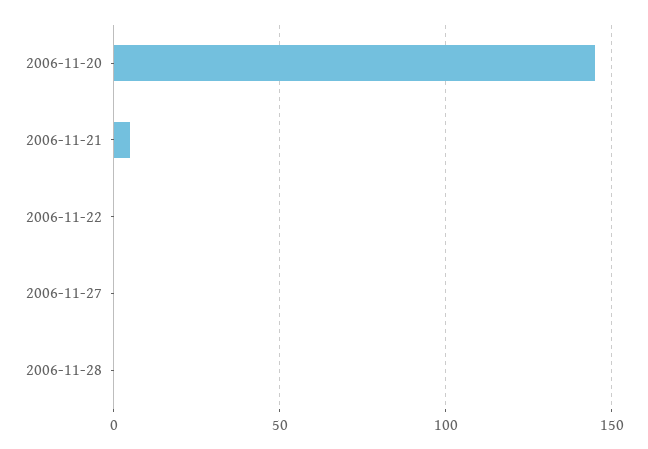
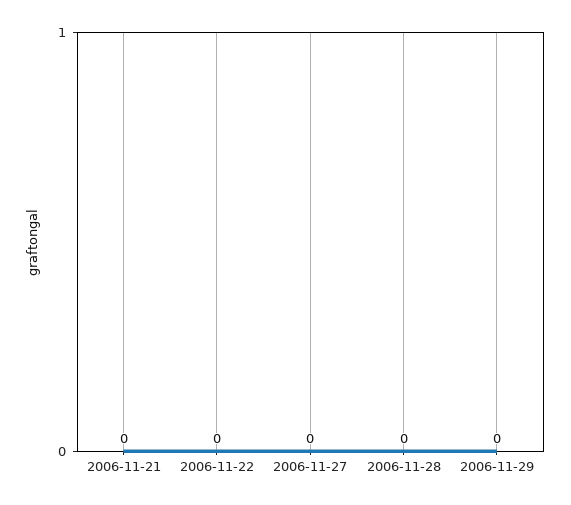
2006-11-20: 145 -> none
2006-11-21: 5 -> 0
2006-11-29: none -> 0

